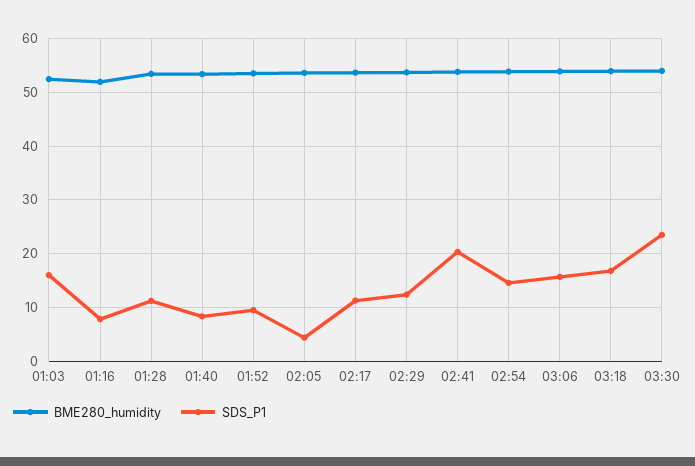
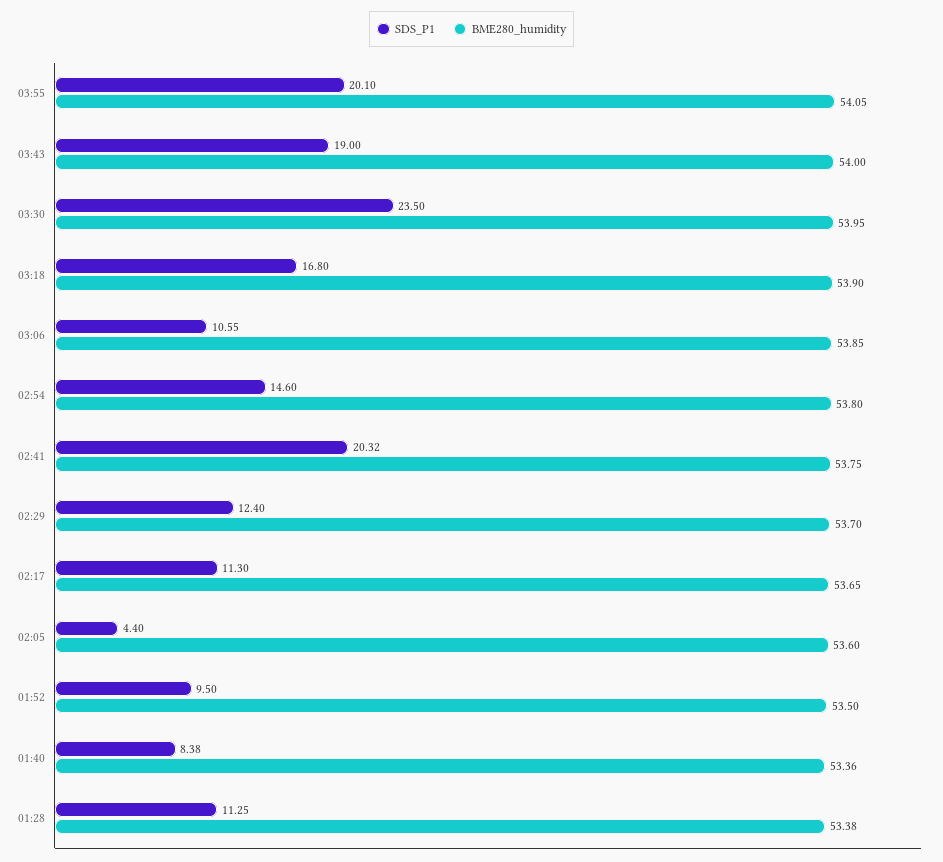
BME280_humidity, 01:03: 52 -> none
SDS_P1, 01:03: 16 -> none
BME280_humidity, 01:16: 52 -> none
SDS_P1, 01:16: 8 -> none
SDS_P1, 03:06: 16 -> 10.55
SDS_P1, 03:55: none -> 20.1
BME280_humidity, 03:55: none -> 54.05
SDS_P1, 03:43: none -> 19
BME280_humidity, 03:43: none -> 54

